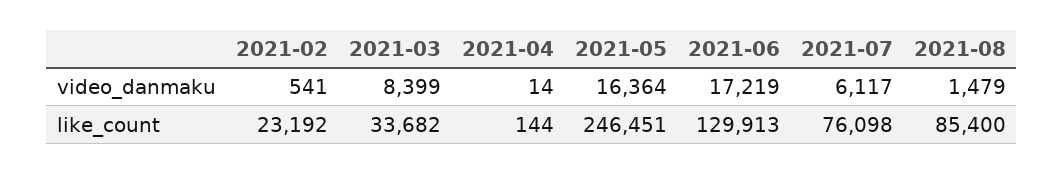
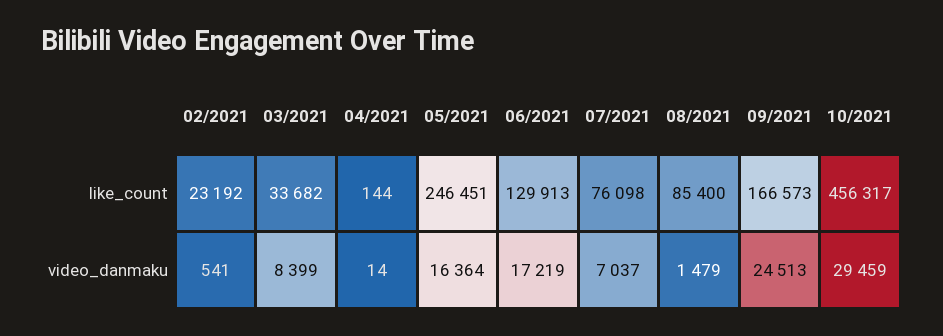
2021-07, video_danmaku: 6117 -> 7037
09/2021, like_count: none -> 166573
10/2021, like_count: none -> 456317
09/2021, video_danmaku: none -> 24513
10/2021, video_danmaku: none -> 29459

